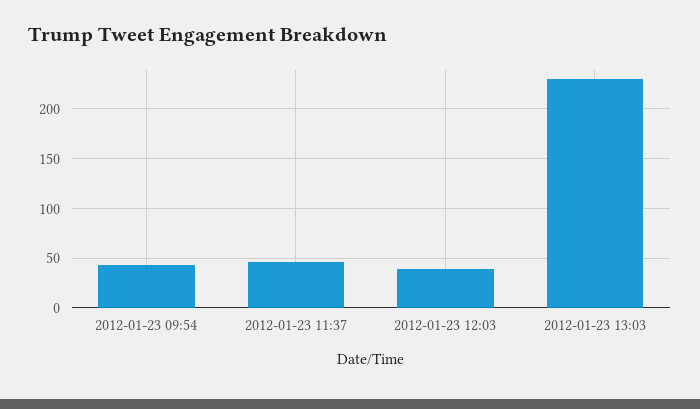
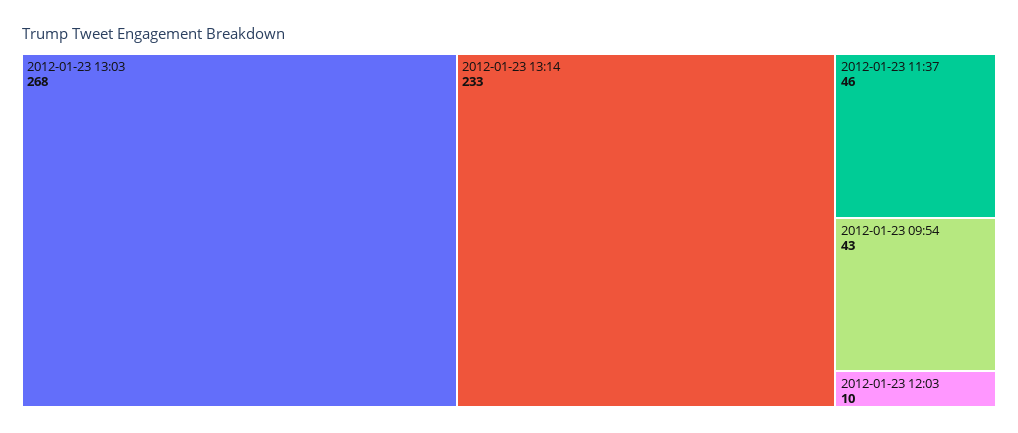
2012-01-23 12:03: 40 -> 10
2012-01-23 13:03: 230 -> 268
2012-01-23 13:14: none -> 233

